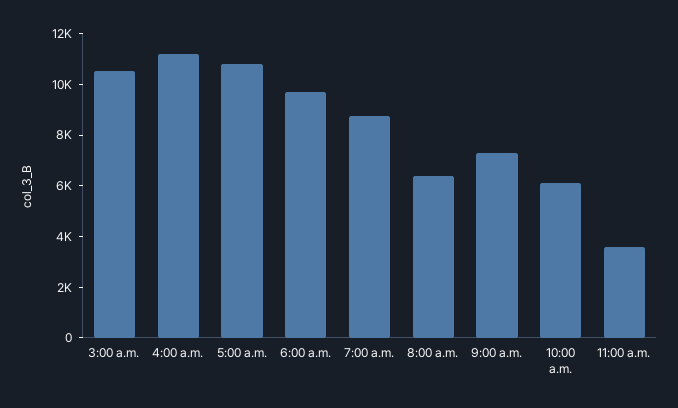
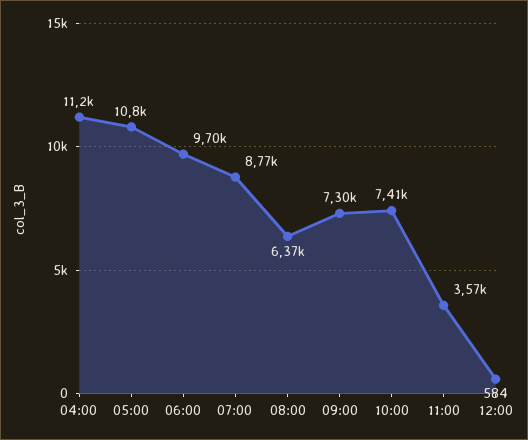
3:00 a.m.: 10500 -> none
10:00 a.m.: 6000 -> 7410
12:00: none -> 584

